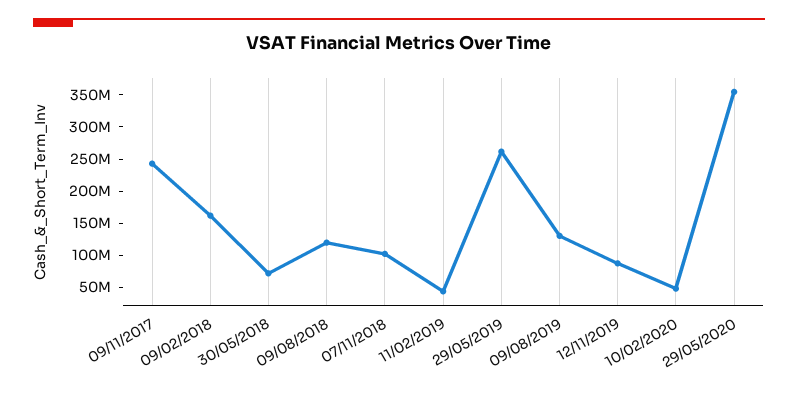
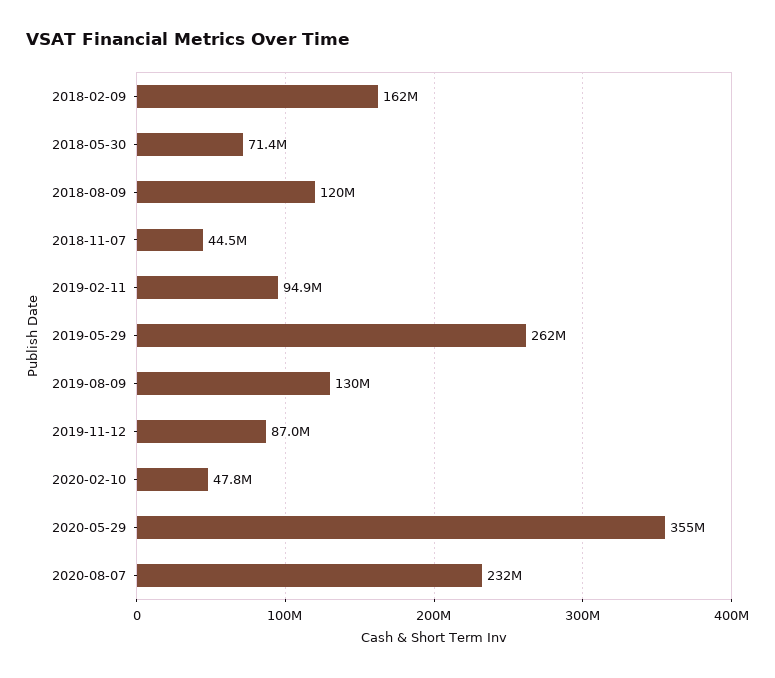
09/11/2017: 250000000 -> none
07/11/2018: 100000000 -> 44500000
11/02/2019: 50000000 -> 94900000
2020-08-07: none -> 232000000

